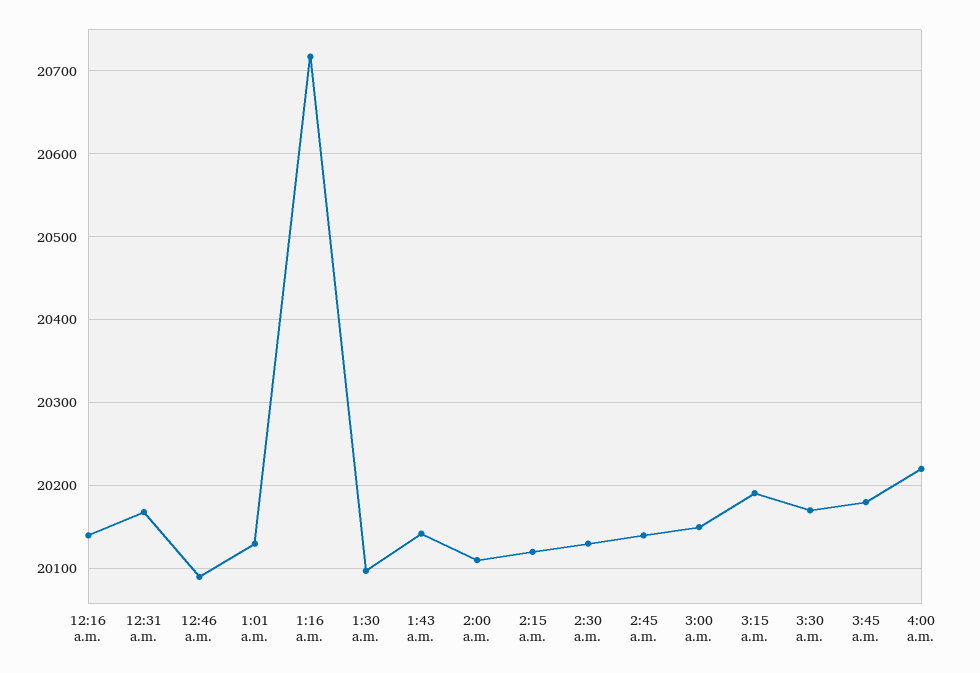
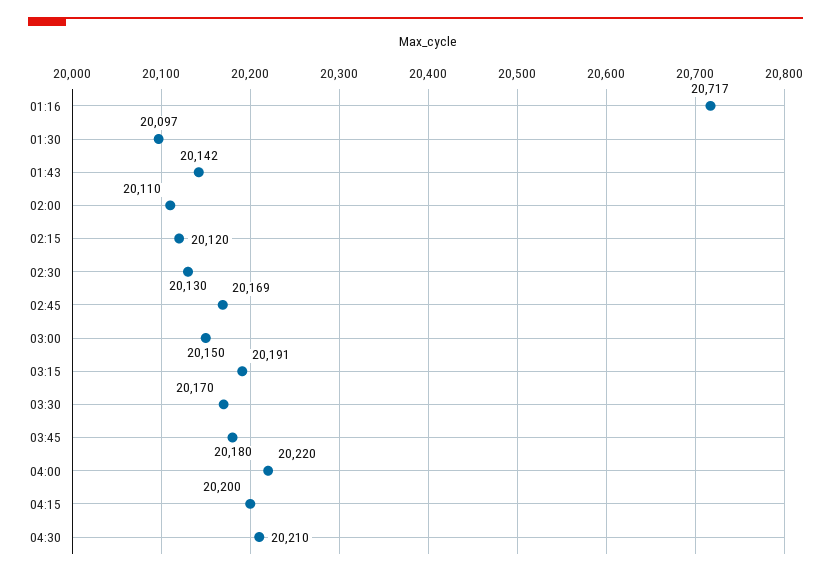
12:16 a.m.: 20140 -> none
12:31 a.m.: 20170 -> none
12:46 a.m.: 20090 -> none
1:01 a.m.: 20130 -> none
2:45 a.m.: 20140 -> 20169
04:15: none -> 20200
04:30: none -> 20210

